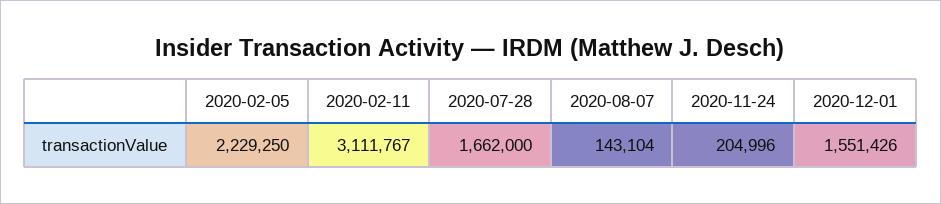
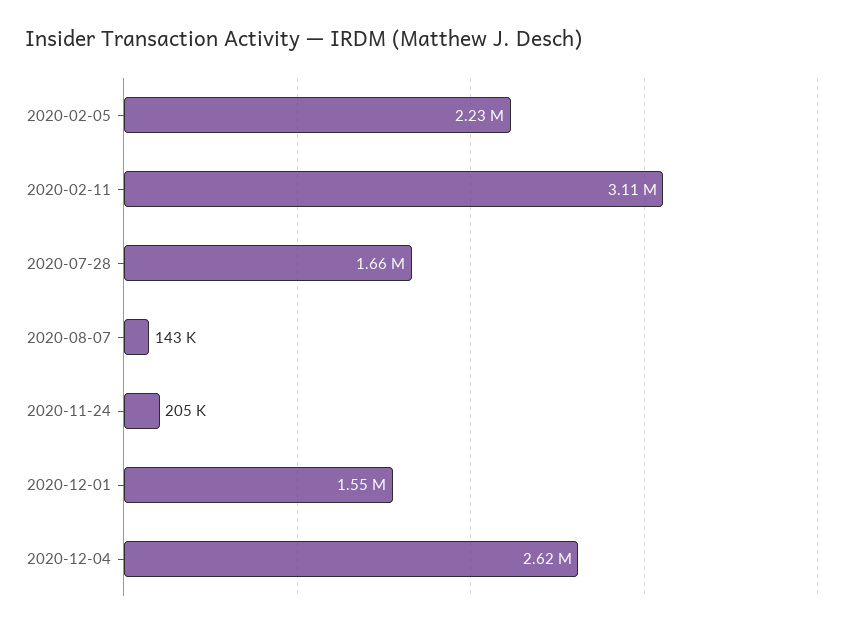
2020-12-04: none -> 2620000

